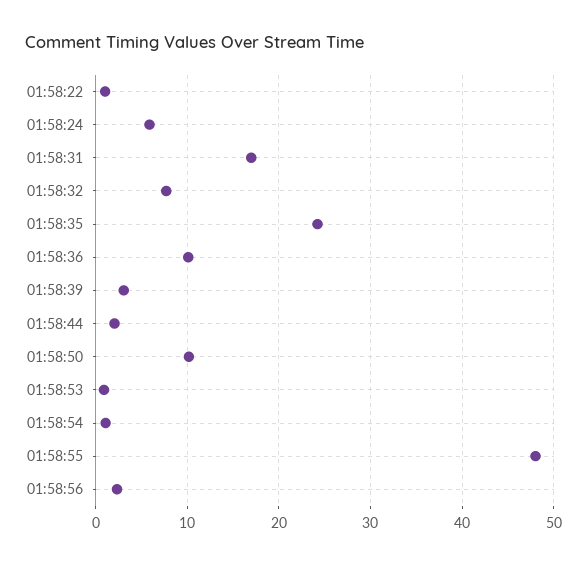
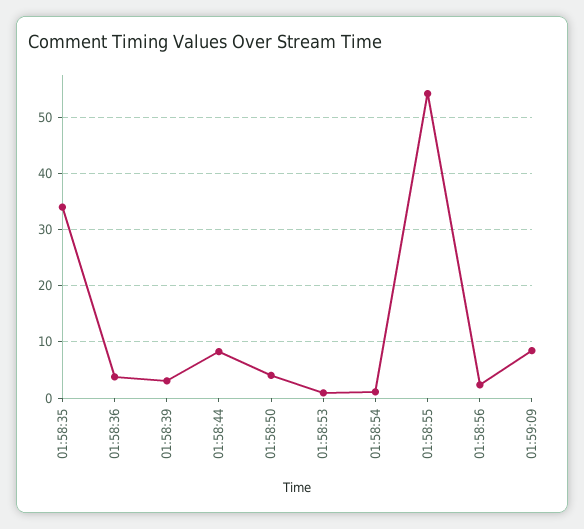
01:58:22: 1 -> none
01:58:24: 6 -> none
01:58:31: 17 -> none
01:58:32: 8 -> none
01:58:35: 24 -> 34
01:58:36: 10 -> 4
01:58:44: 2 -> 8
01:58:50: 10 -> 4
01:58:55: 48 -> 54
01:59:09: none -> 8

